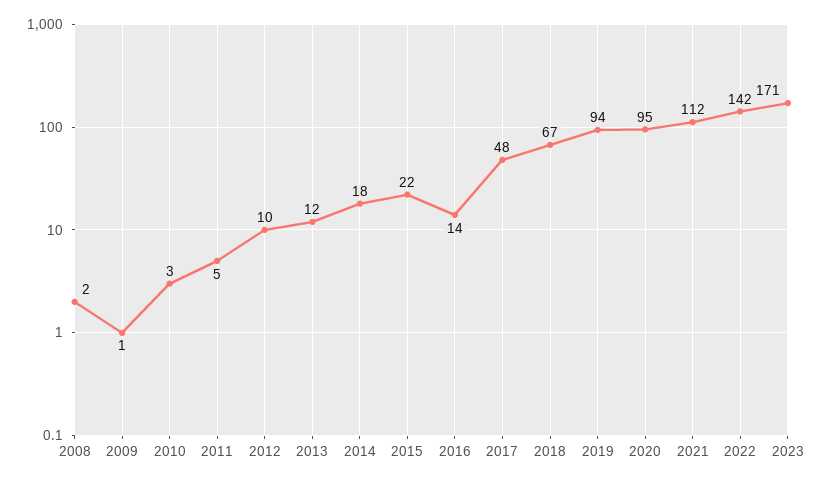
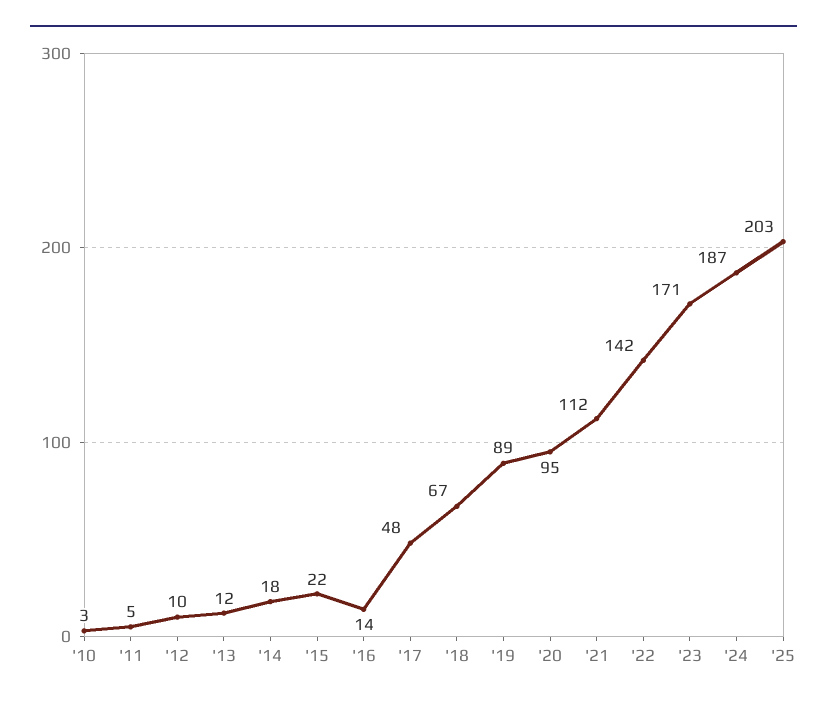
2008: 2 -> none
2009: 1 -> none
2019: 94 -> 89
'24: none -> 187
'25: none -> 203

